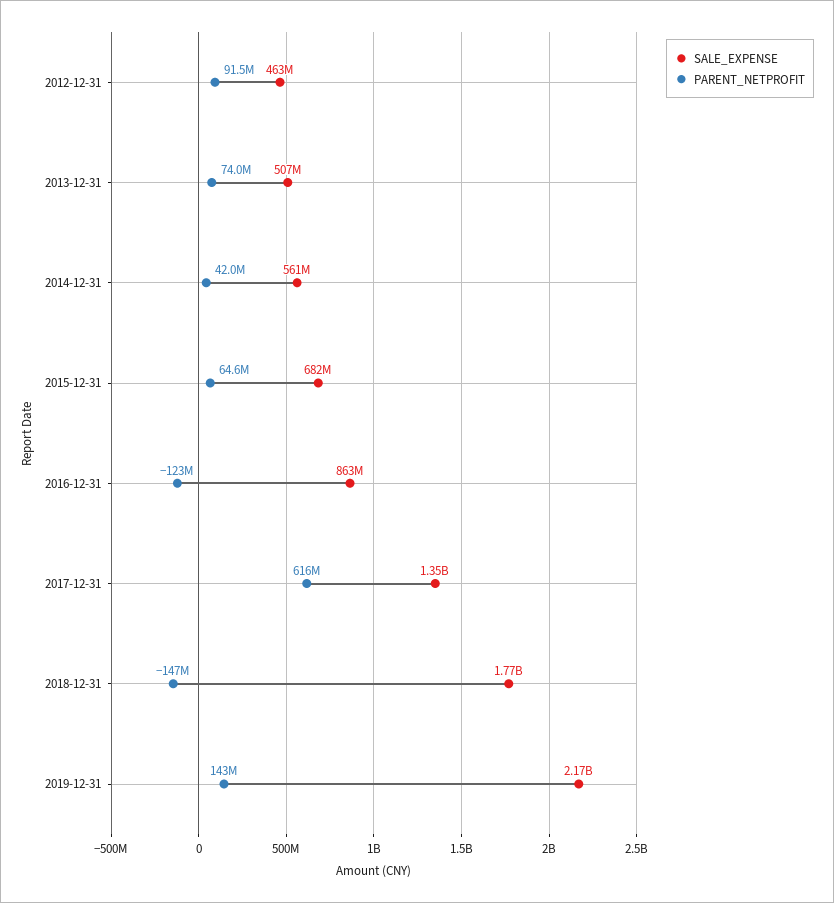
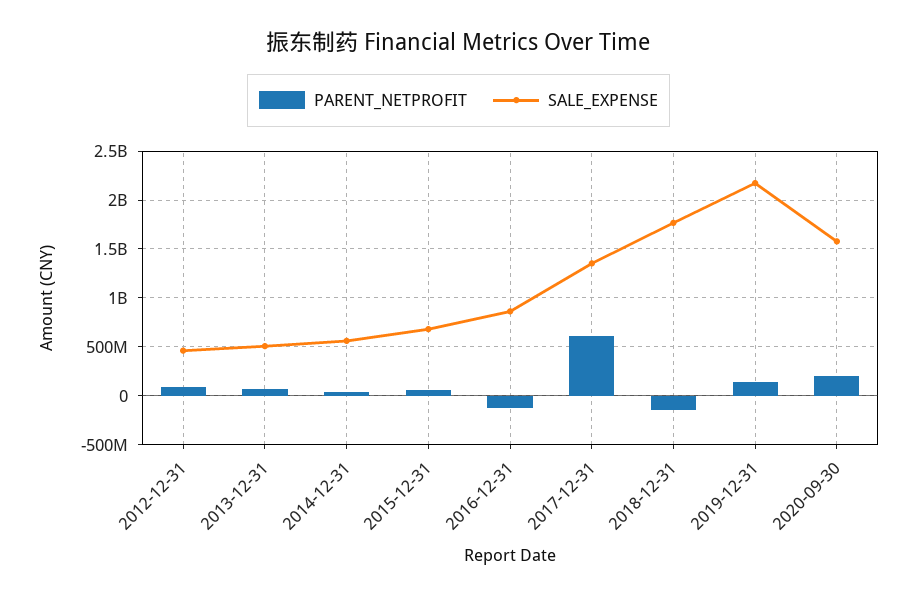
PARENT_NETPROFIT, 2020-09-30: none -> 200000000
SALE_EXPENSE, 2020-09-30: none -> 1600000000

